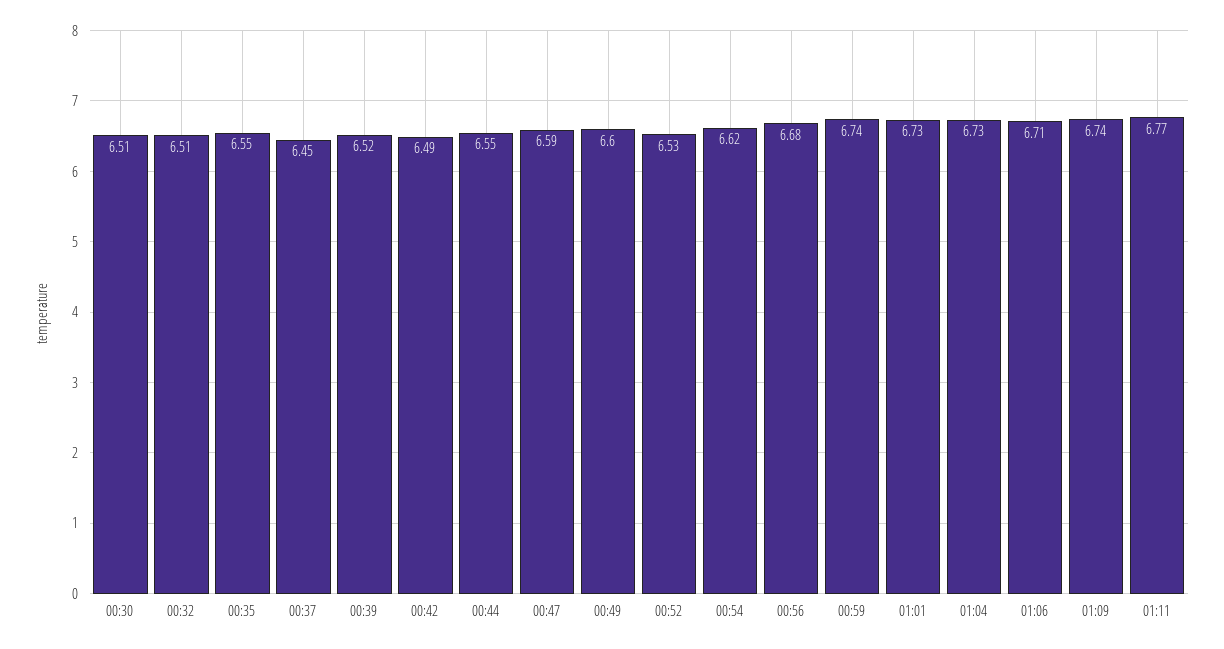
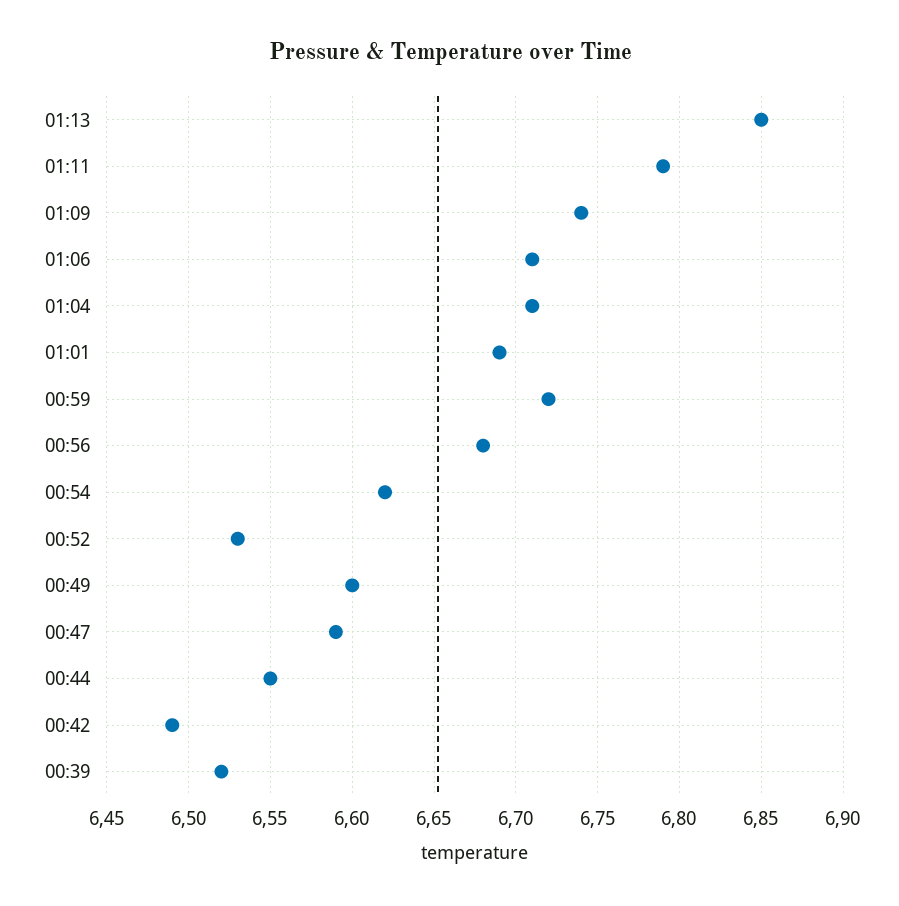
00:30: 6.51 -> none
00:32: 6.51 -> none
00:35: 6.55 -> none
00:37: 6.45 -> none
00:59: 6.74 -> 6.72
01:01: 6.73 -> 6.69
01:04: 6.73 -> 6.71
01:11: 6.77 -> 6.79
01:13: none -> 6.85

